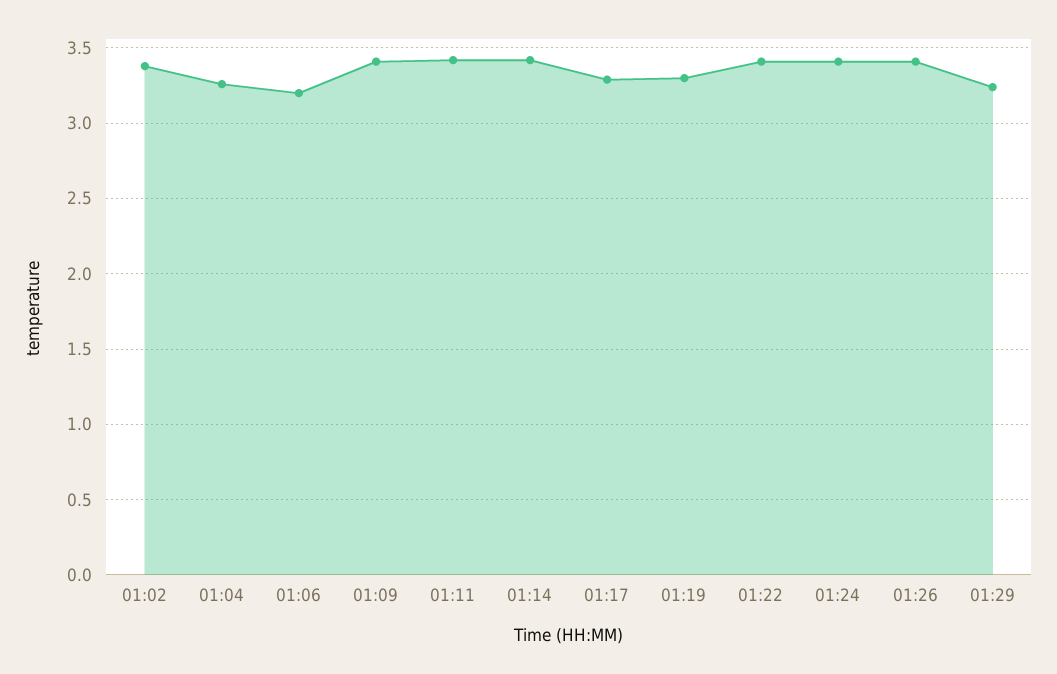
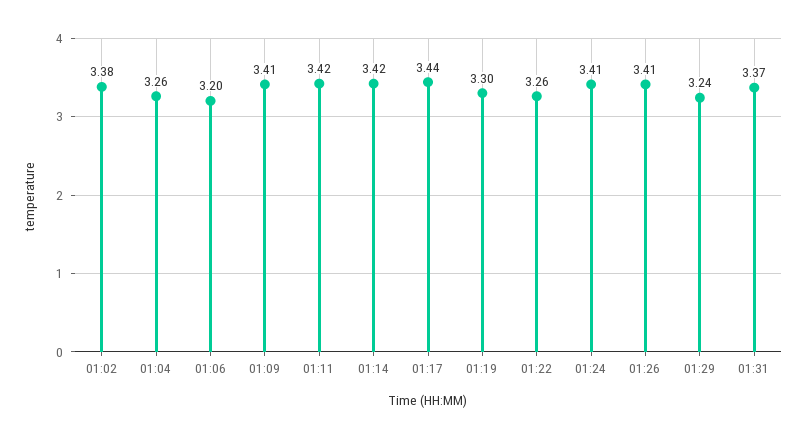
01:17: 3.3 -> 3.44
01:22: 3.4 -> 3.26
01:31: none -> 3.37

